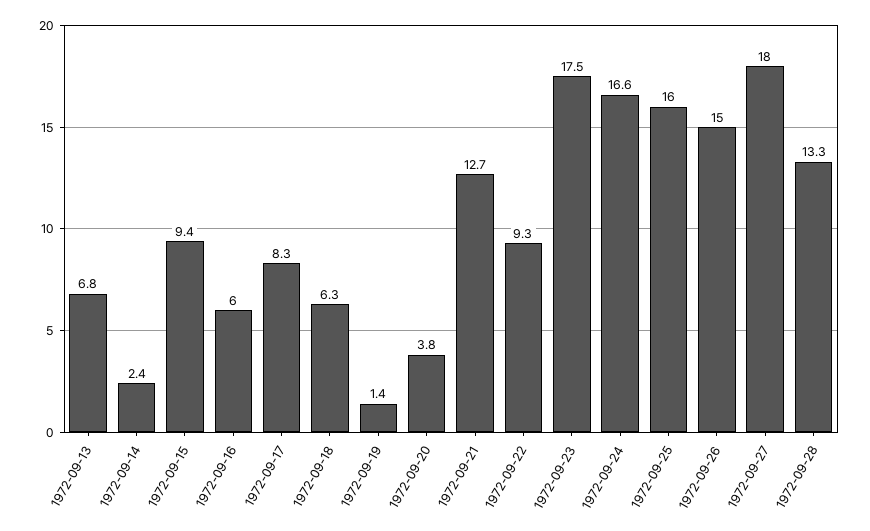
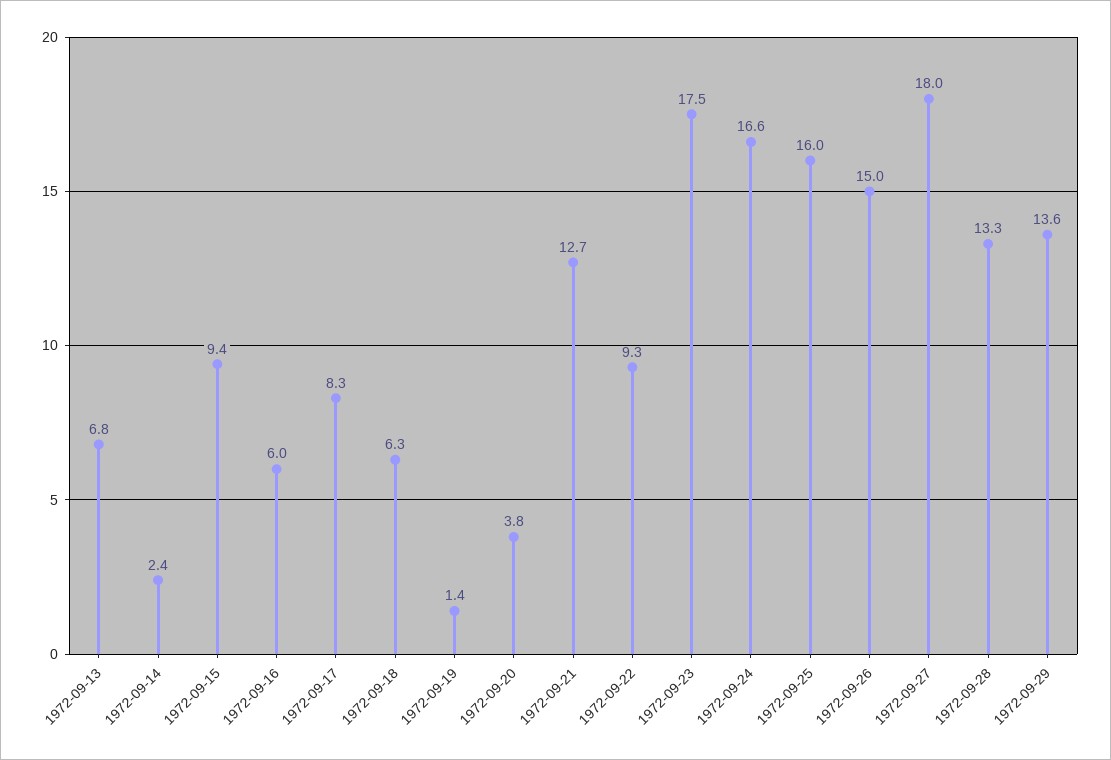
1972-09-29: none -> 13.6

